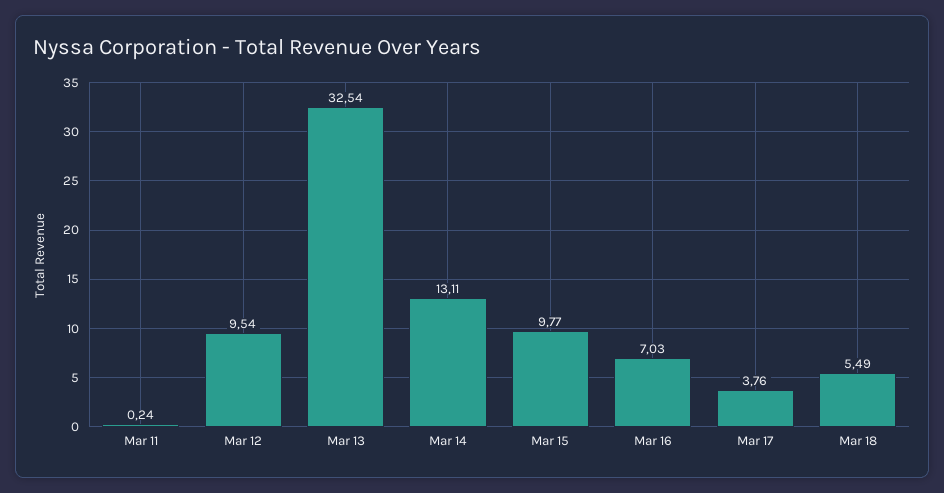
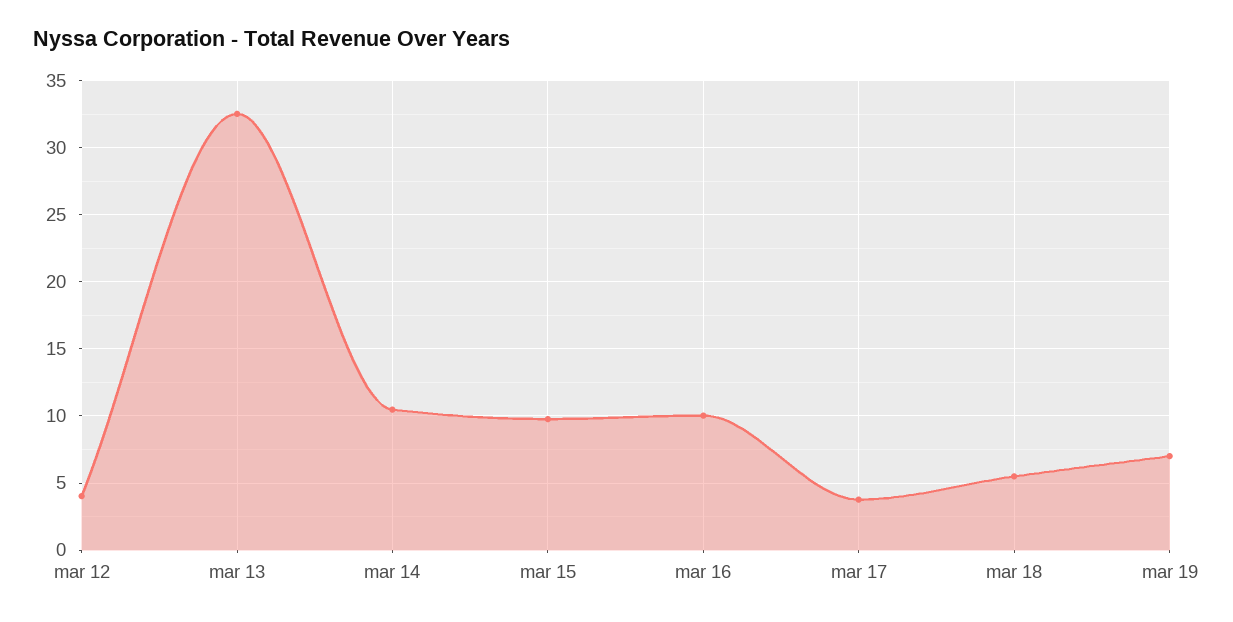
Mar 11: 0.24 -> none
Mar 12: 9.54 -> 4
Mar 14: 13.11 -> 10.5
Mar 16: 7.03 -> 10
mar 19: none -> 7

